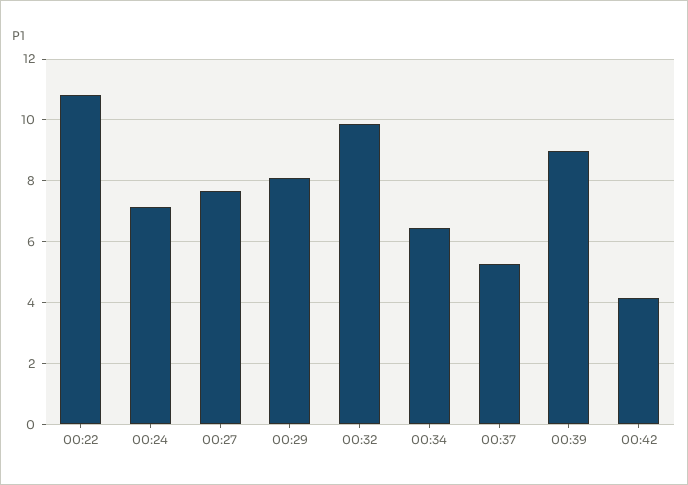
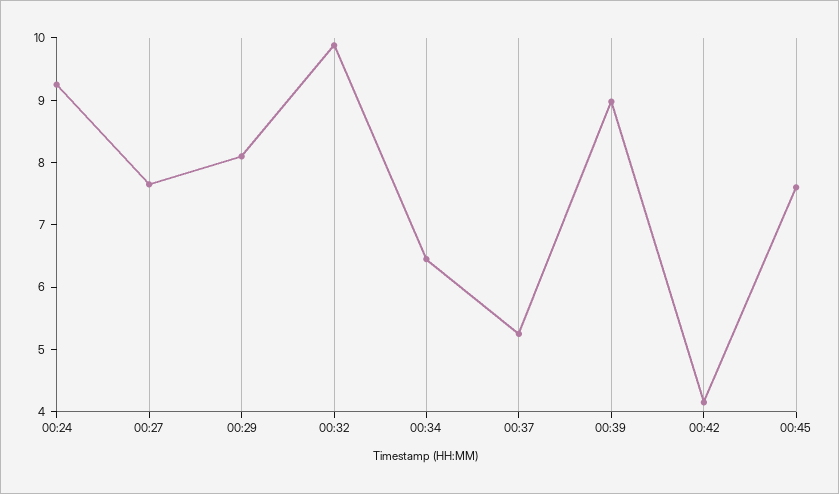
00:22: 10.8 -> none
00:24: 7.2 -> 9.2
00:45: none -> 7.6

